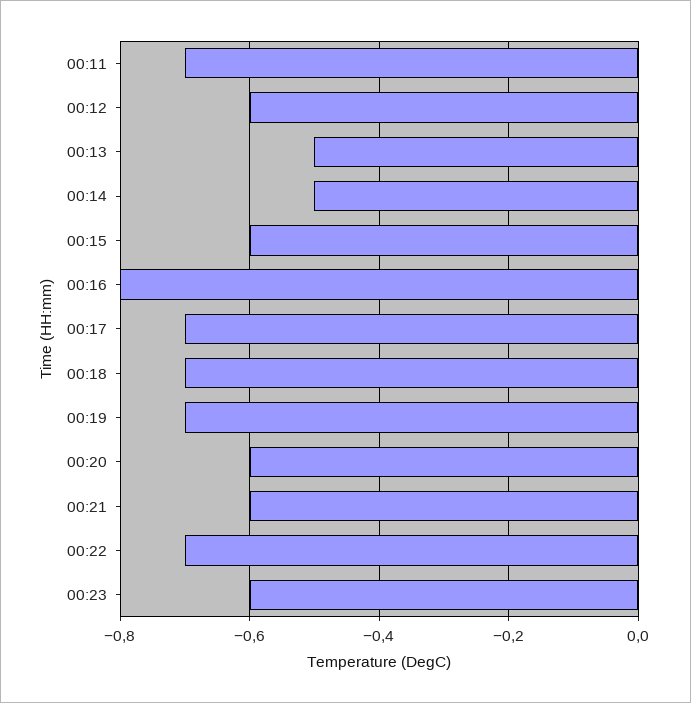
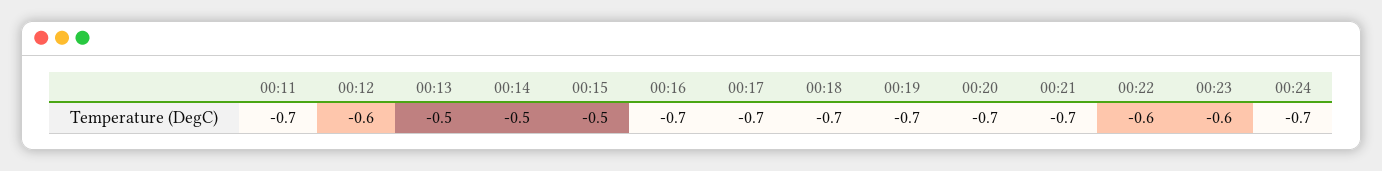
00:15: -0.6 -> -0.5
00:16: -0.8 -> -0.7
00:20: -0.6 -> -0.7
00:21: -0.6 -> -0.7
00:22: -0.7 -> -0.6
00:24: none -> -0.7

